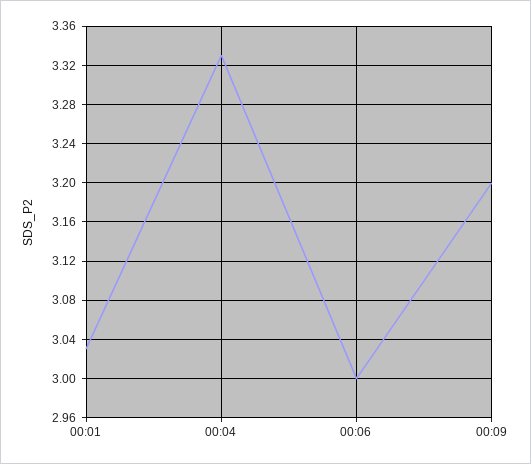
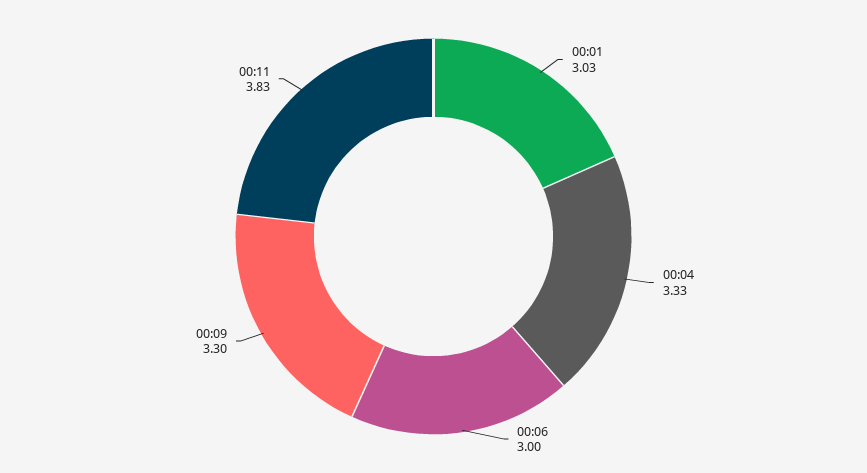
00:09: 3.2 -> 3.3
00:11: none -> 3.83

